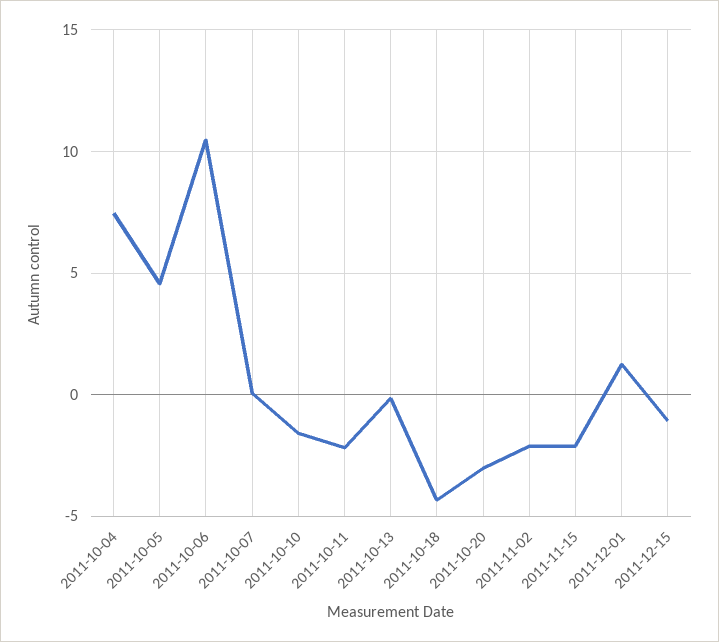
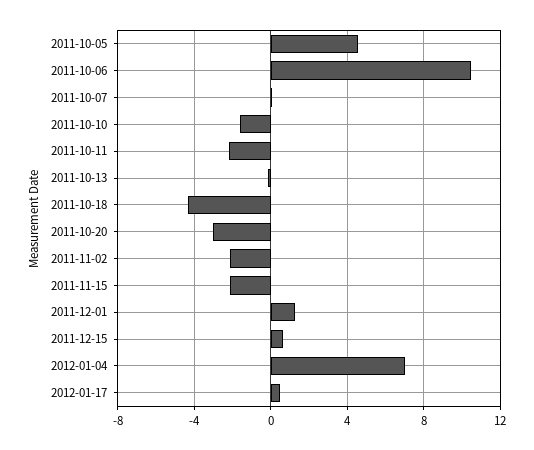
2011-10-04: 7.5 -> none
2011-12-15: -1 -> 0.5
2012-01-04: none -> 7
2012-01-17: none -> 0.5

